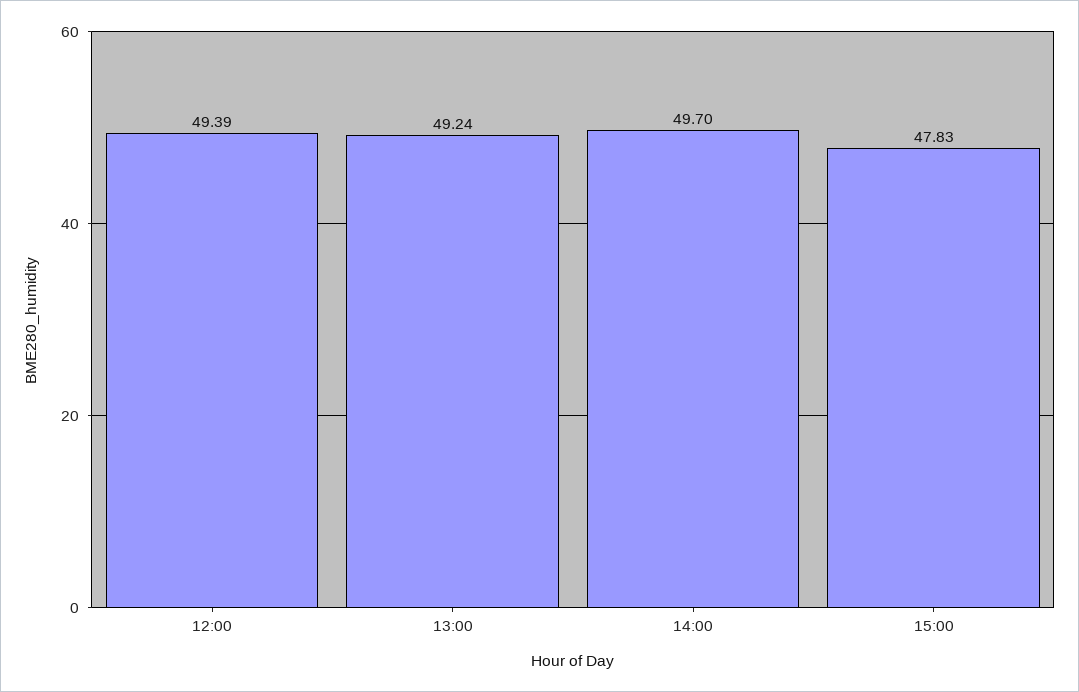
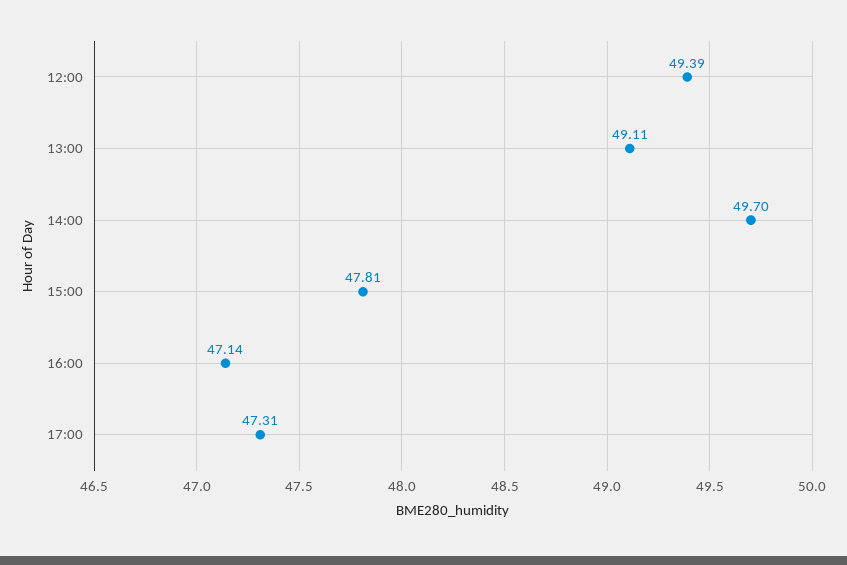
13:00: 49.24 -> 49.11
15:00: 47.83 -> 47.81
16:00: none -> 47.14
17:00: none -> 47.31

